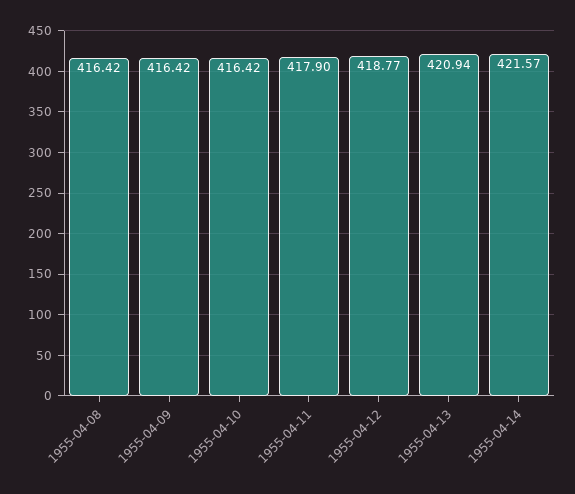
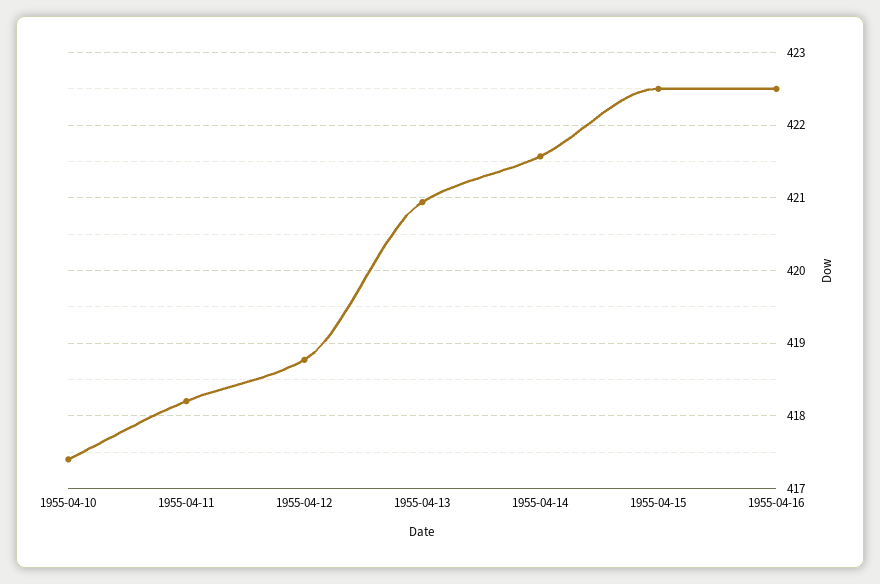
1955-04-08: 416.42 -> none
1955-04-09: 416.42 -> none
1955-04-10: 416.42 -> 417.4
1955-04-11: 417.9 -> 418.2
1955-04-15: none -> 422.5
1955-04-16: none -> 422.5

